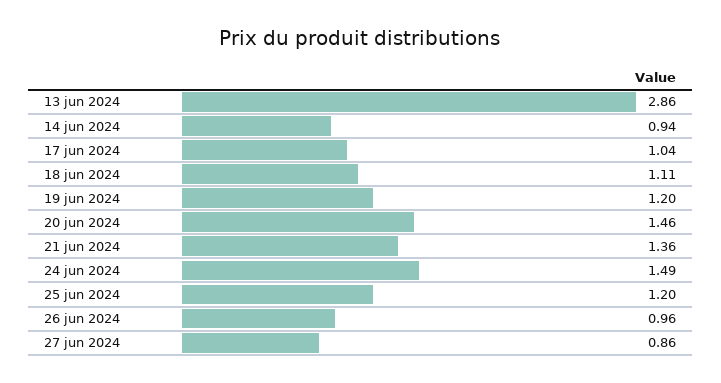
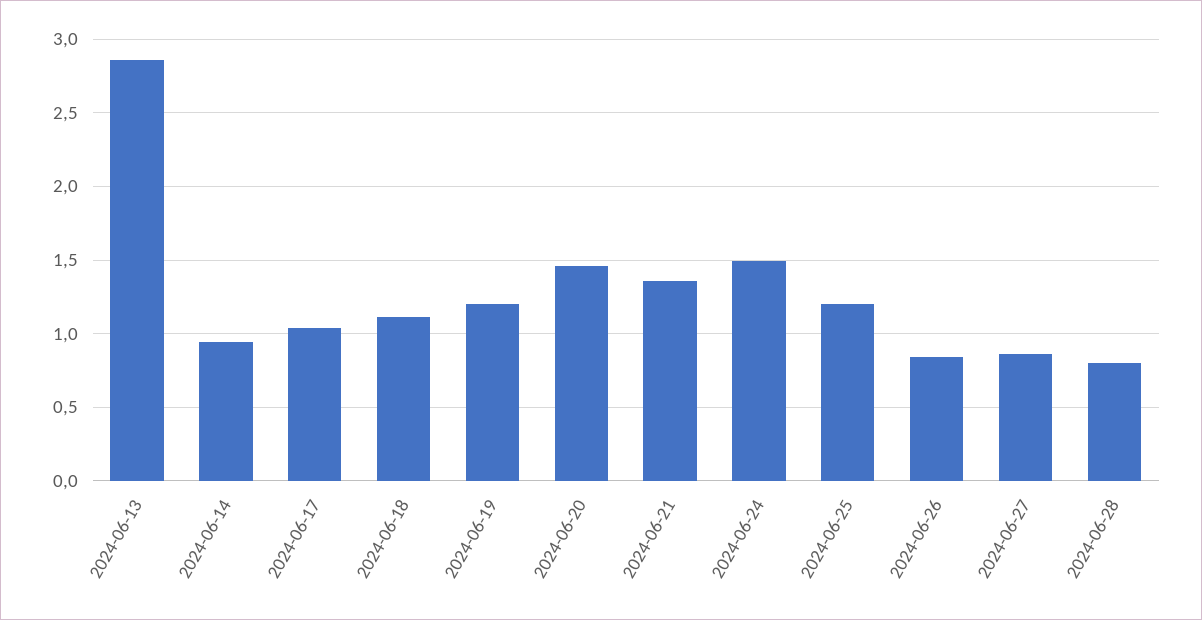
26 jun 2024: 0.96 -> 0.85
2024-06-28: none -> 0.8

